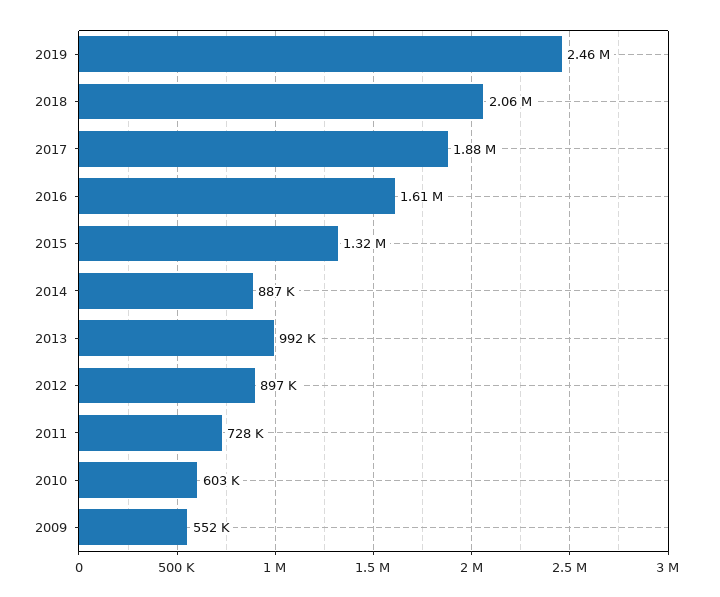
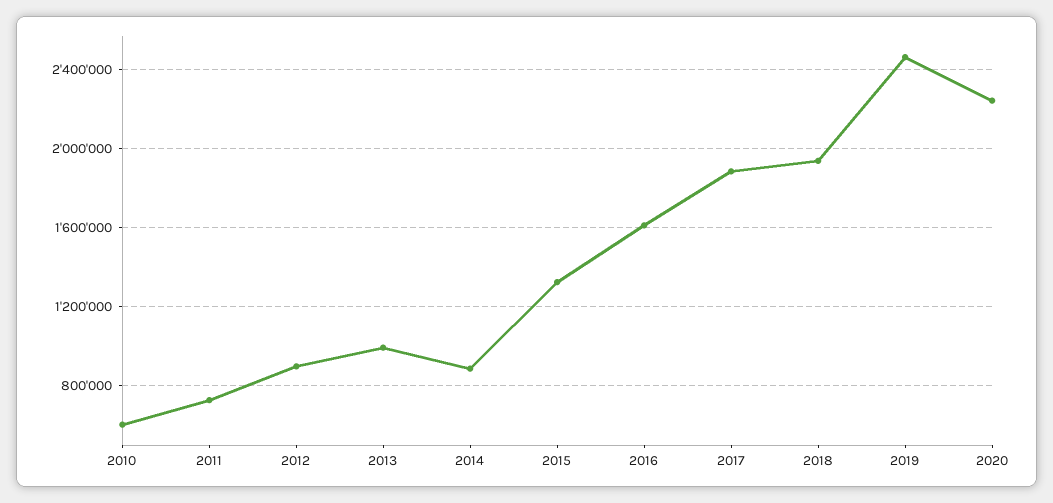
2018: 2060000 -> 1950000
2009: 552000 -> none
2020: none -> 2250000

